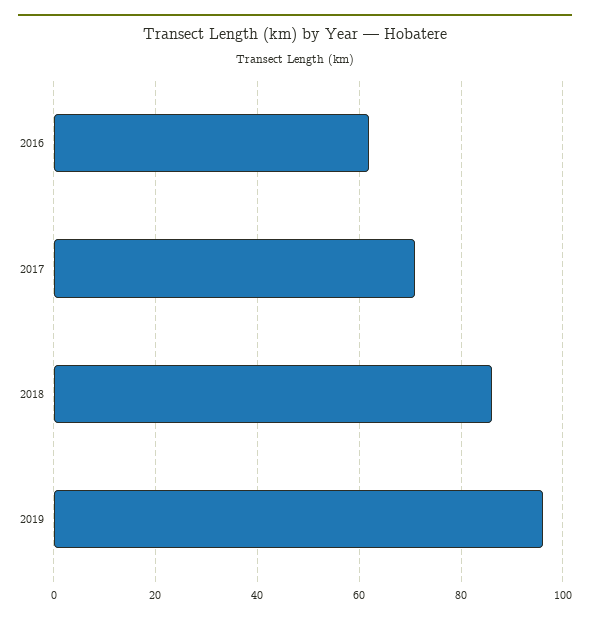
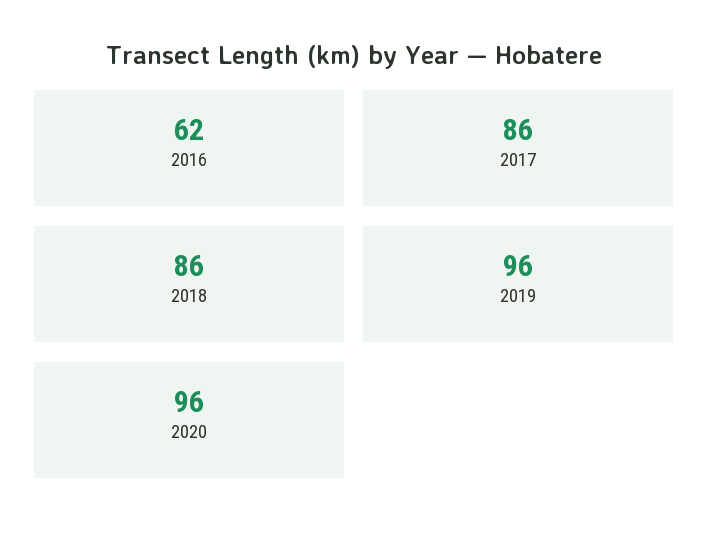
2017: 70 -> 86
2020: none -> 96

